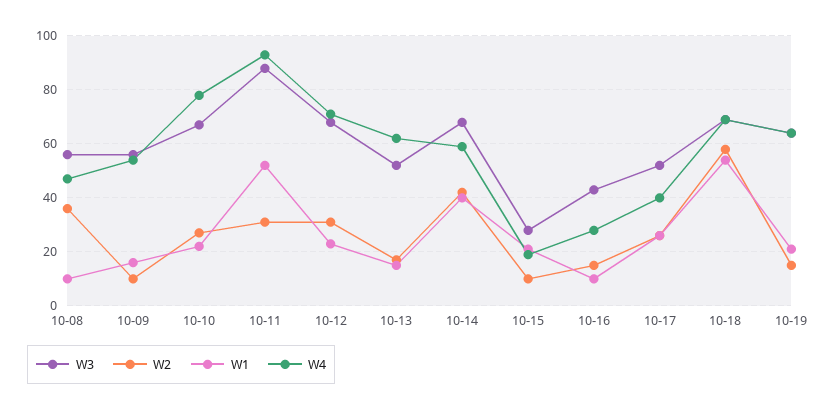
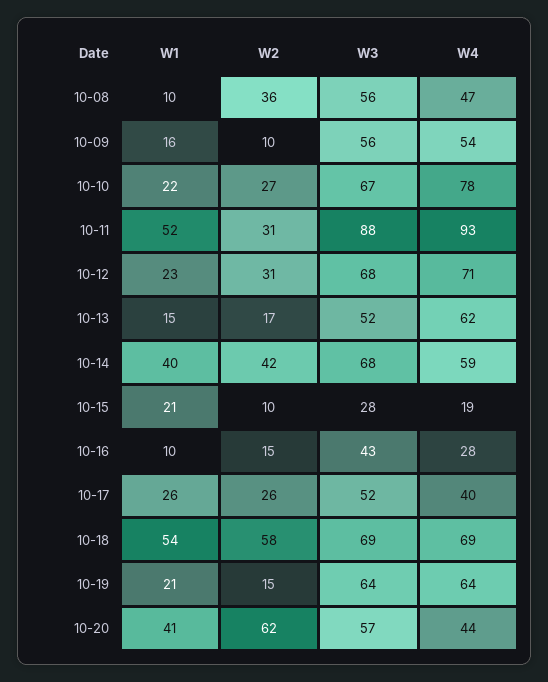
W1, 10-20: none -> 41
W2, 10-20: none -> 62
W3, 10-20: none -> 57
W4, 10-20: none -> 44

